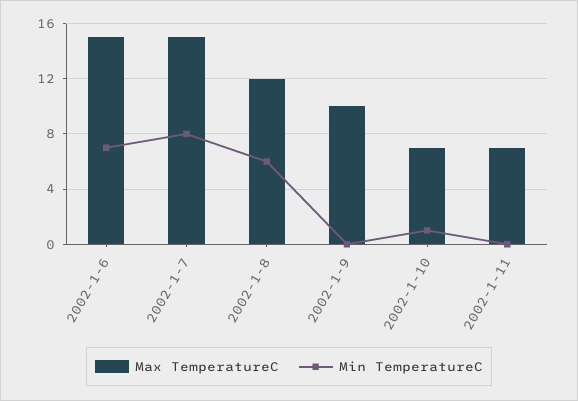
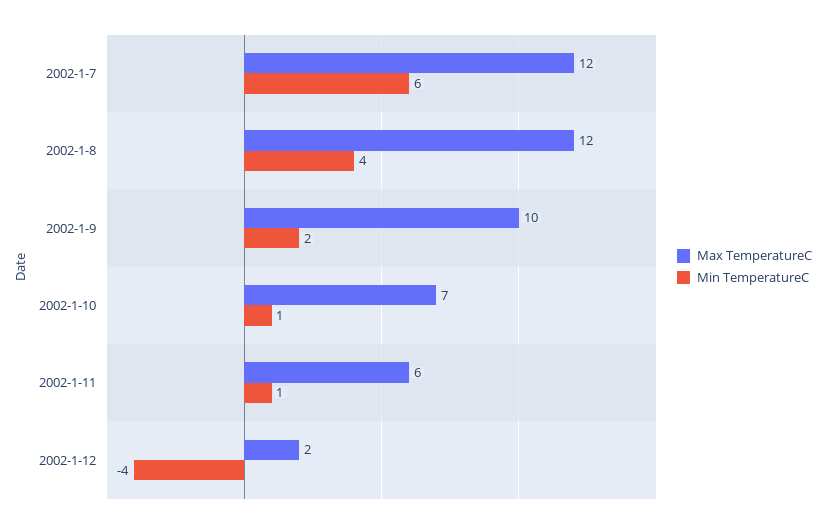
Max TemperatureC, 2002-1-6: 15 -> none
Min TemperatureC, 2002-1-6: 7 -> none
Max TemperatureC, 2002-1-7: 15 -> 12
Min TemperatureC, 2002-1-7: 8 -> 6
Min TemperatureC, 2002-1-8: 6 -> 4
Min TemperatureC, 2002-1-9: 0 -> 2
Max TemperatureC, 2002-1-11: 7 -> 6
Min TemperatureC, 2002-1-11: 0 -> 1
Max TemperatureC, 2002-1-12: none -> 2
Min TemperatureC, 2002-1-12: none -> -4

